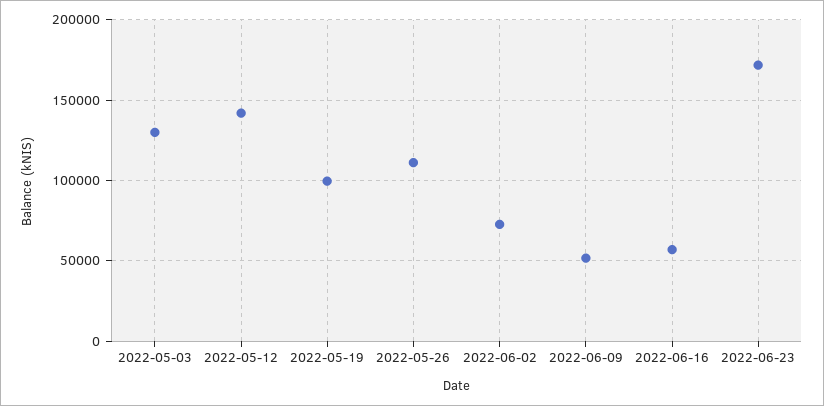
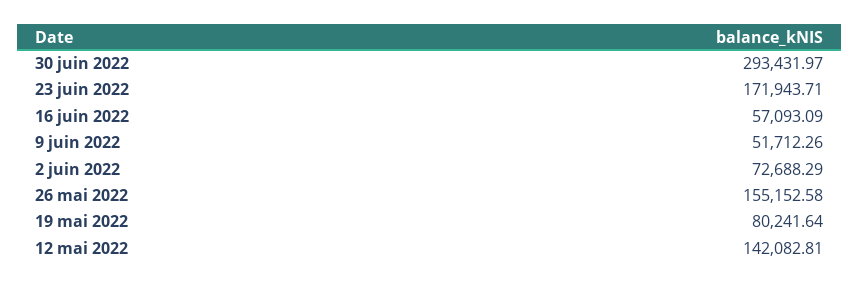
2022-05-03: 130000 -> none
2022-05-19: 100000 -> 80241.64
2022-05-26: 110000 -> 155152.58
30 juin 2022: none -> 293431.97

